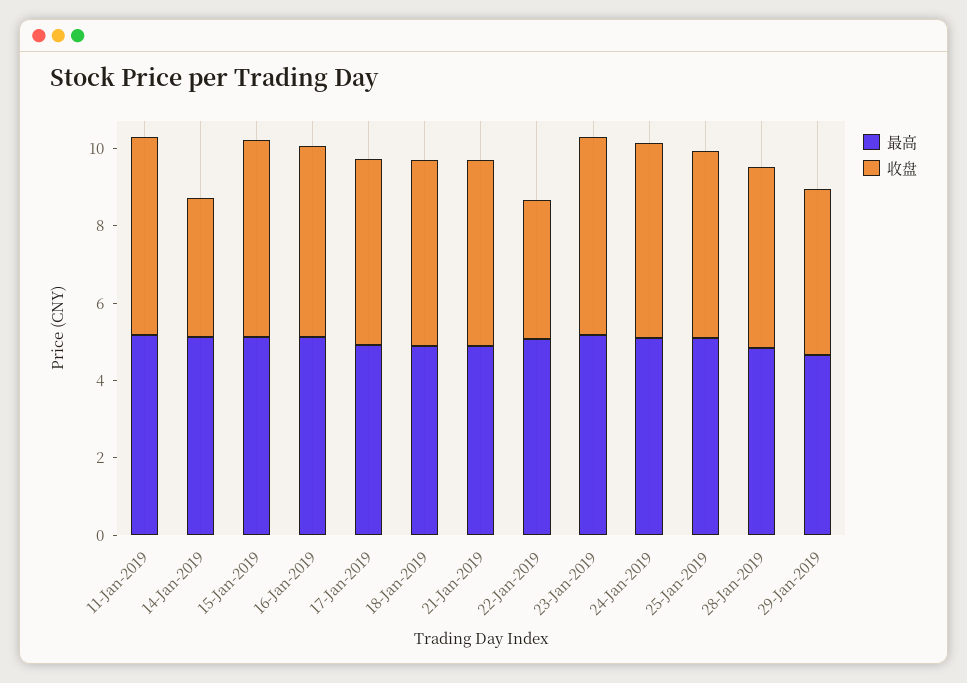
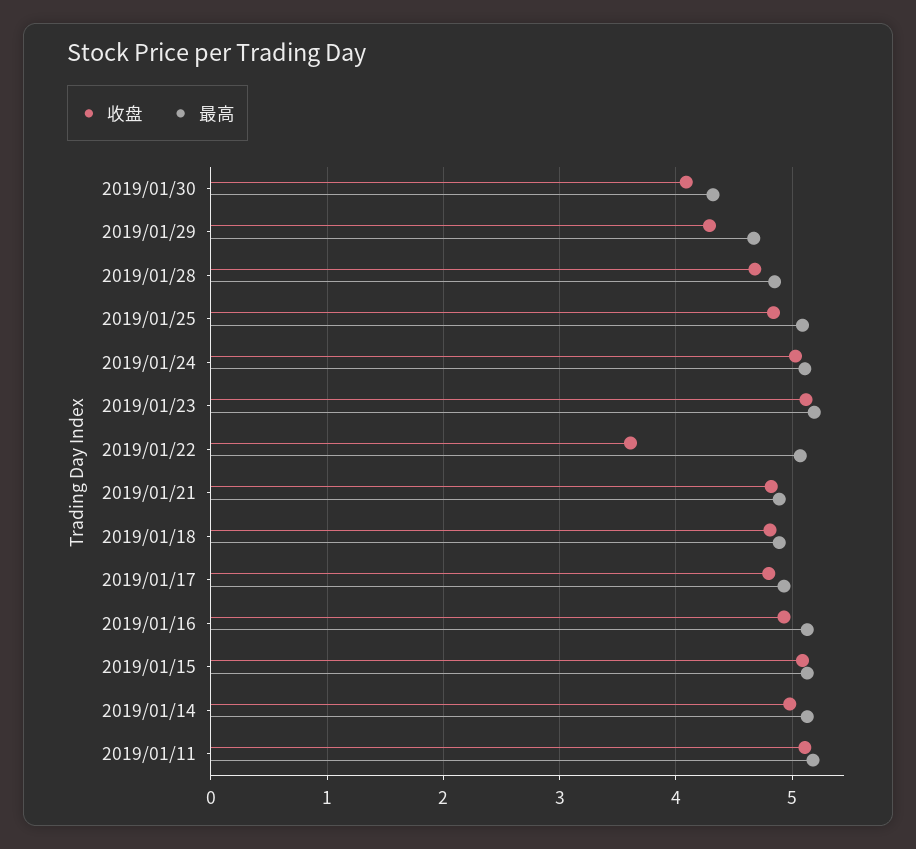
收盘, 14-Jan-2019: 3.5 -> 5
收盘, 2019/01/30: none -> 4.1
最高, 2019/01/30: none -> 4.3

